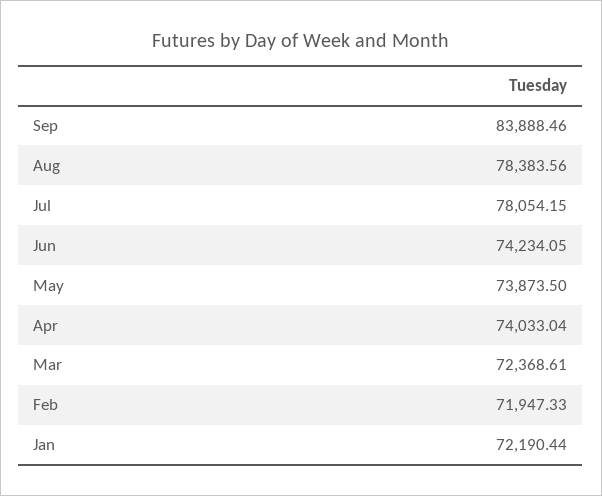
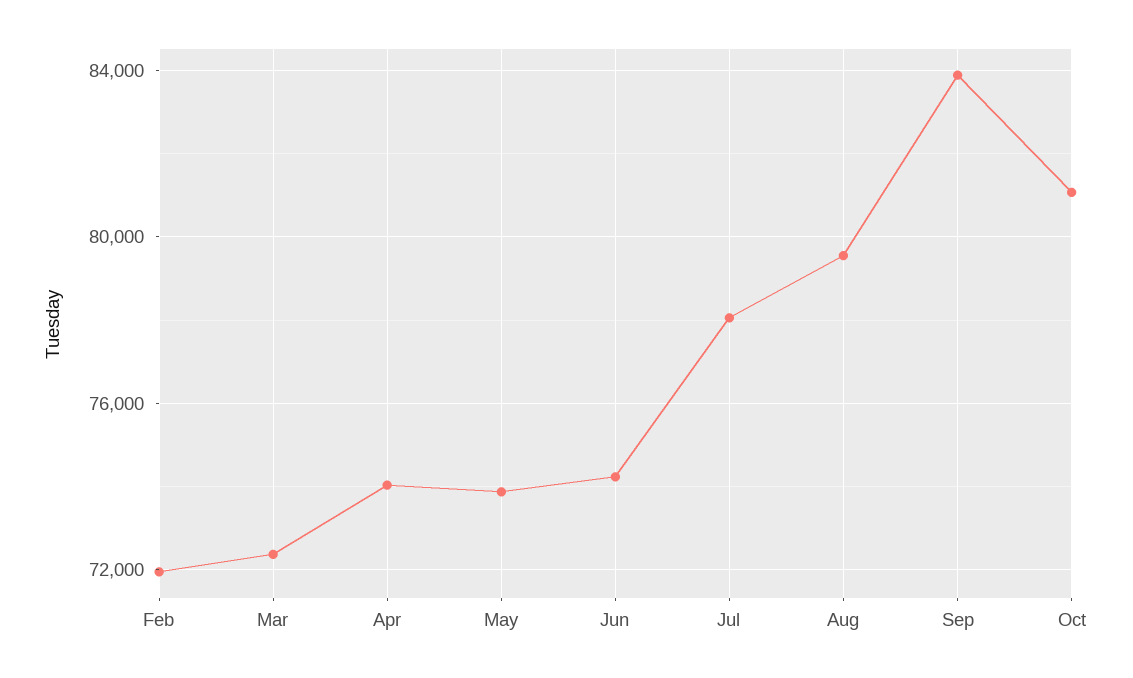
Aug: 78383.56 -> 79500
Jan: 72190.44 -> none
Oct: none -> 81000

